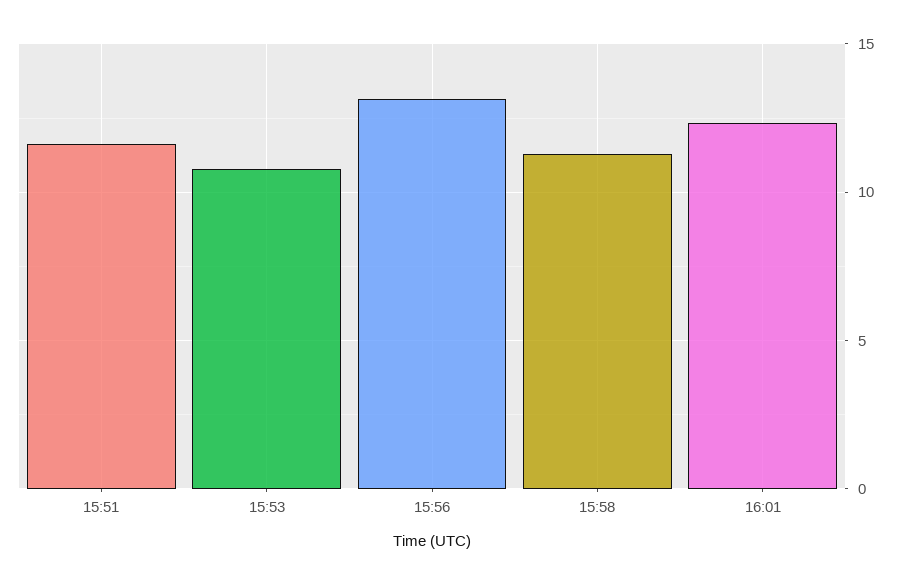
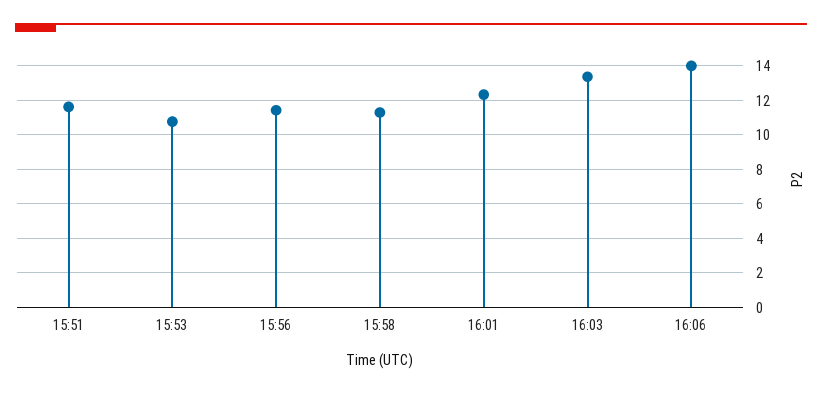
15:56: 13 -> 11.5
16:03: none -> 13.5
16:06: none -> 14

